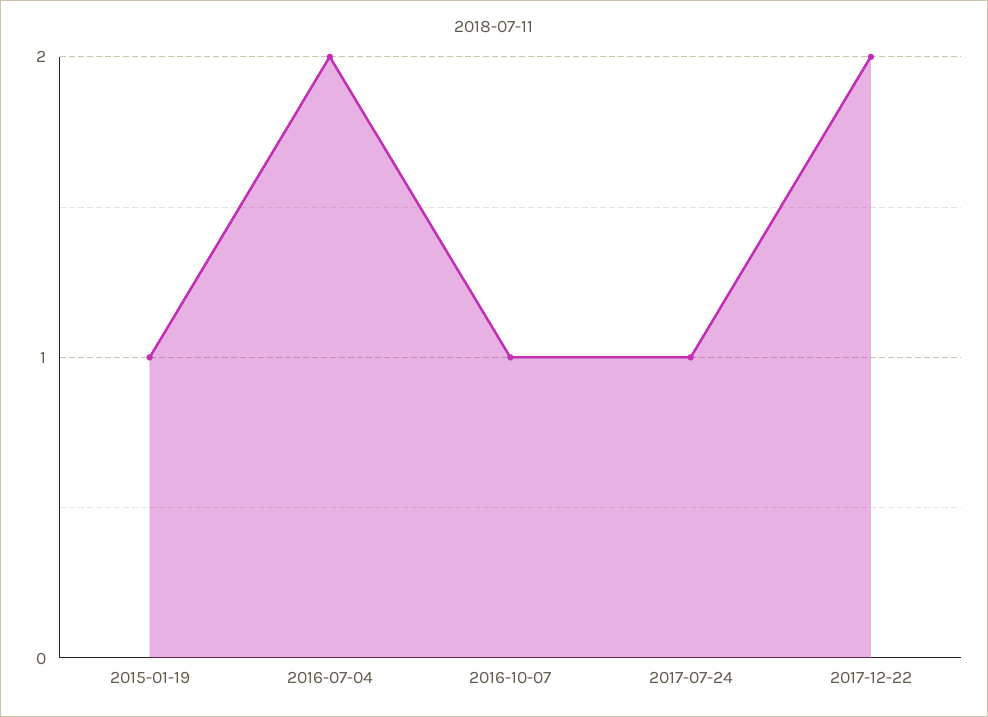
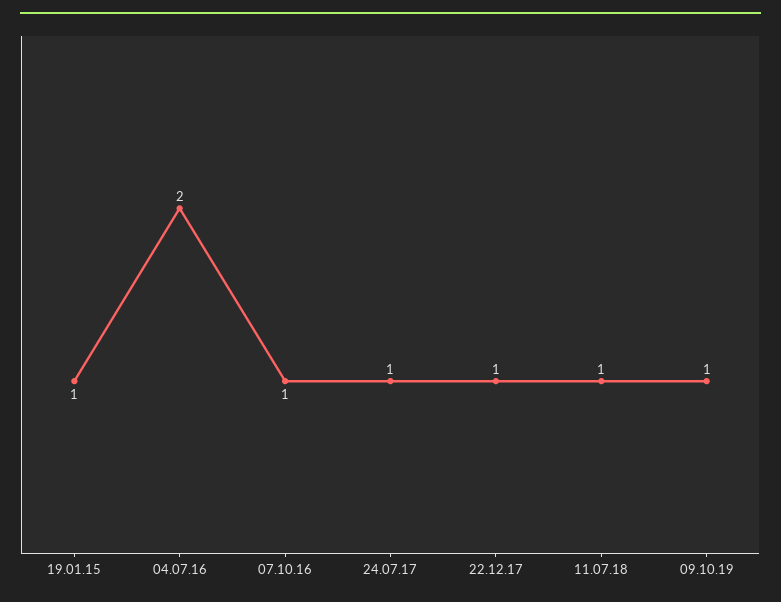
2017-12-22: 2 -> 1
11.07.18: none -> 1
09.10.19: none -> 1

